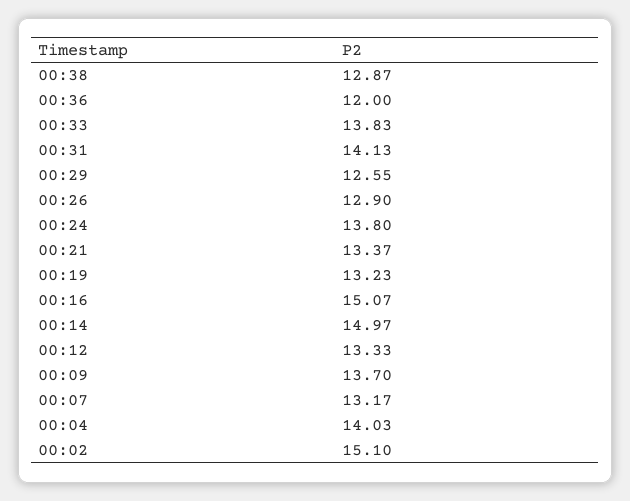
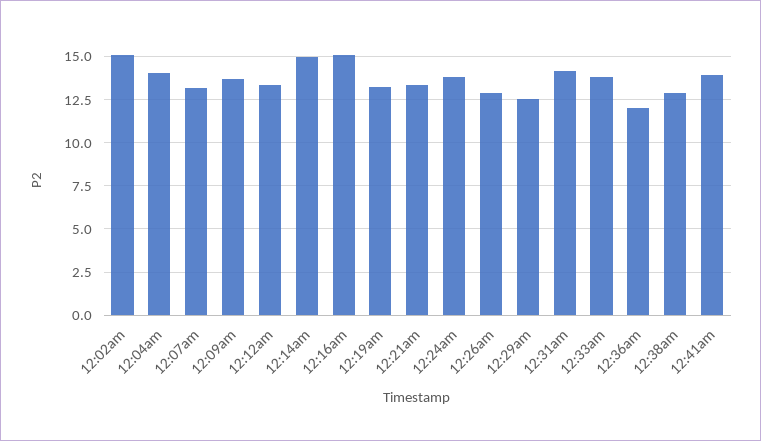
12:41am: none -> 14

